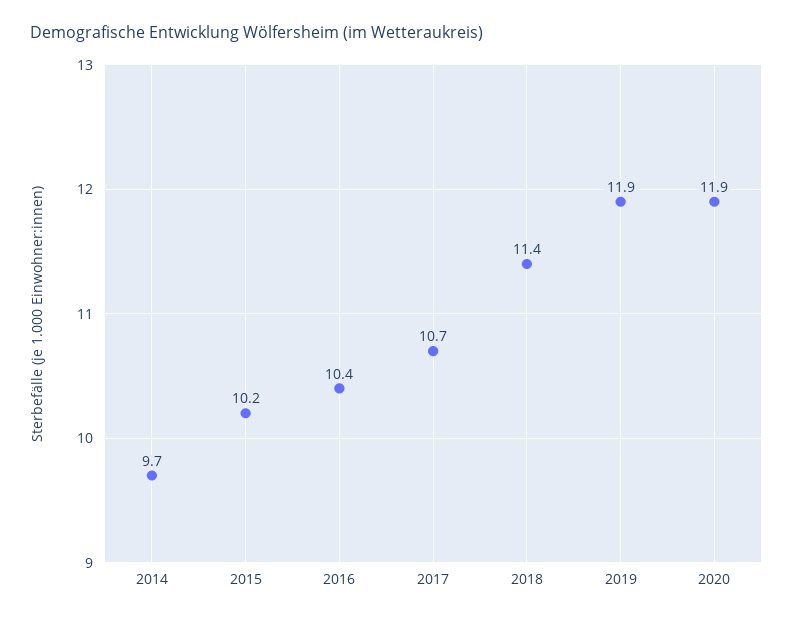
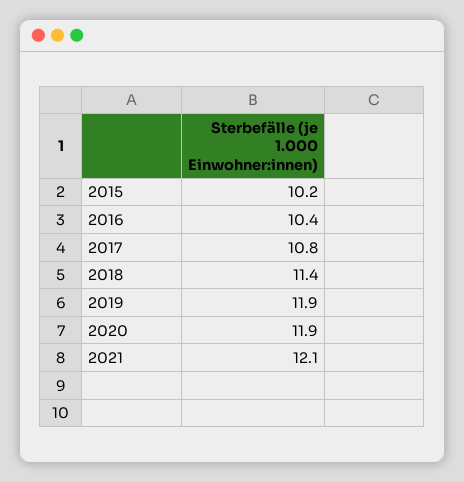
2014: 9.7 -> none
2017: 10.7 -> 10.8
2021: none -> 12.1

